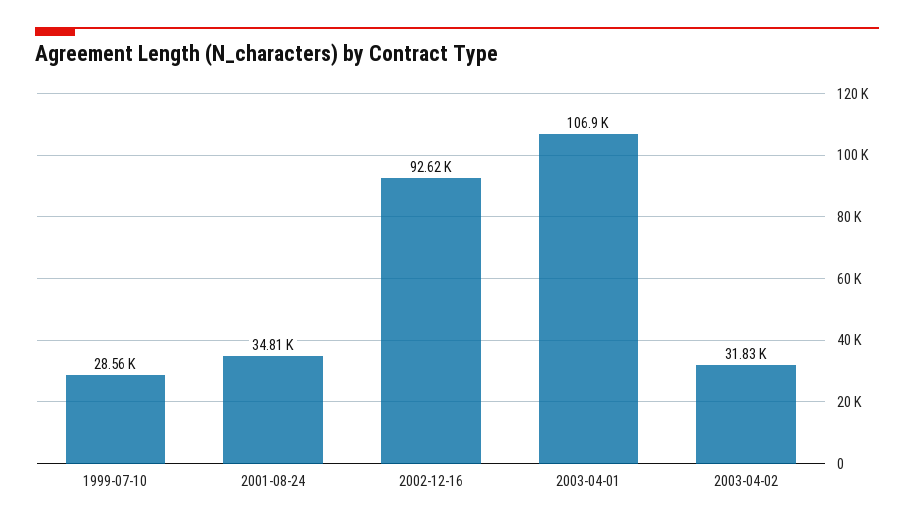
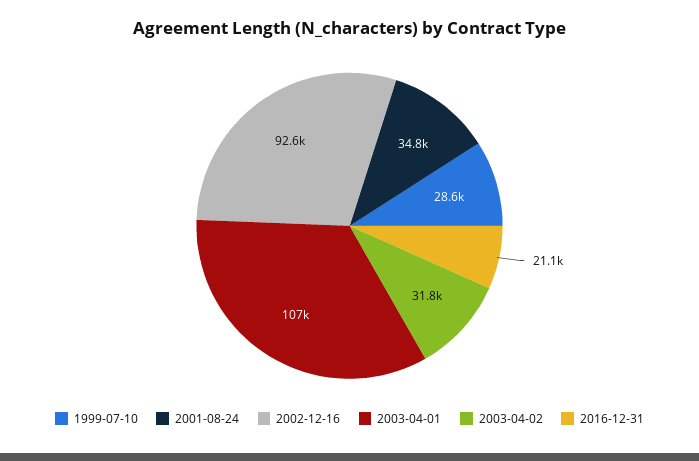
2016-12-31: none -> 21100

